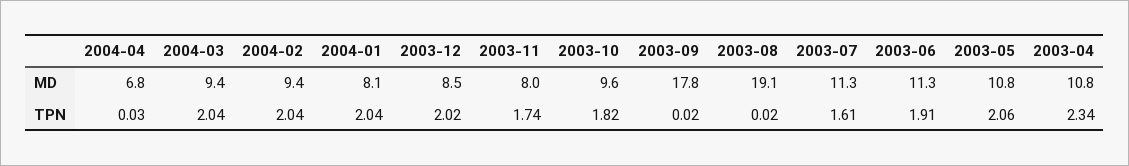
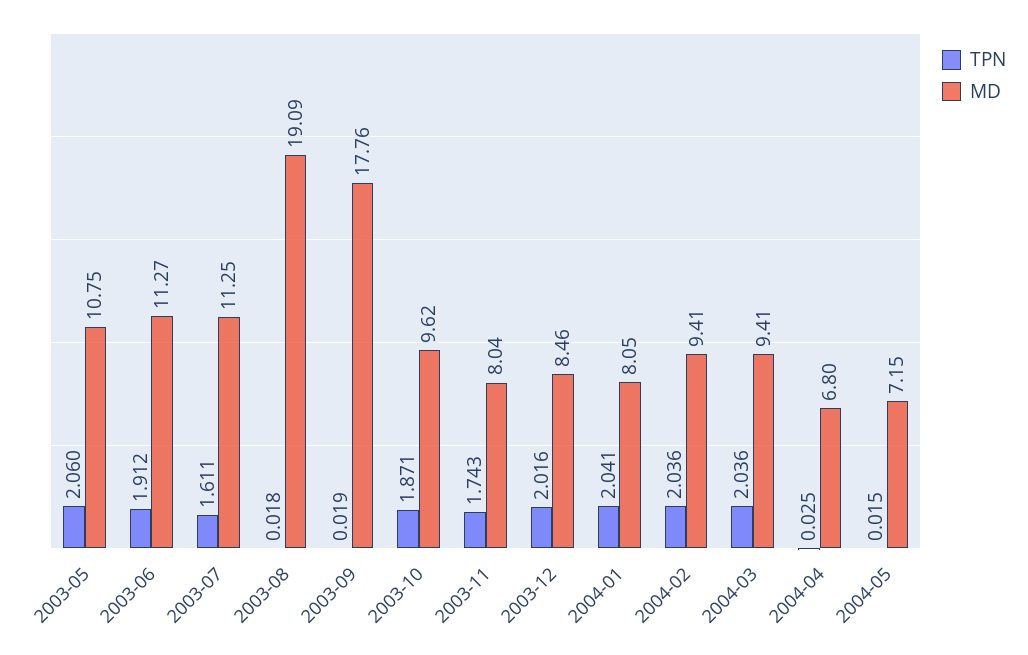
MD, 2003-04: 10.8 -> none
TPN, 2003-10: 1.82 -> 1.871
TPN, 2003-04: 2.34 -> none
TPN, 2004-05: none -> 0.015
MD, 2004-05: none -> 7.15

